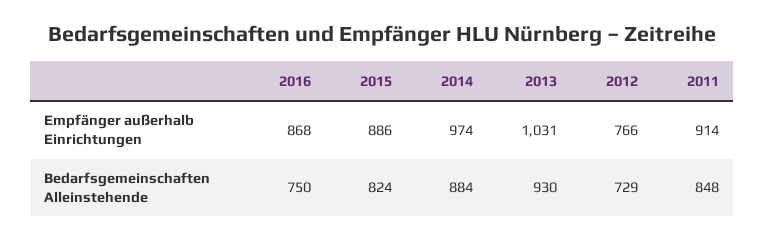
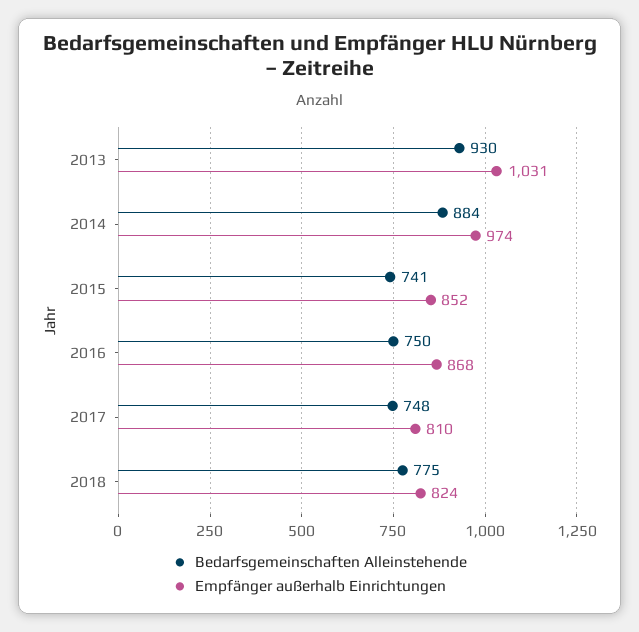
Empfänger außerhalb Einrichtungen, 2015: 886 -> 852
Empfänger außerhalb Einrichtungen, 2012: 766 -> none
Empfänger außerhalb Einrichtungen, 2011: 914 -> none
Bedarfsgemeinschaften Alleinstehende, 2015: 824 -> 741
Bedarfsgemeinschaften Alleinstehende, 2012: 729 -> none
Bedarfsgemeinschaften Alleinstehende, 2011: 848 -> none
Bedarfsgemeinschaften Alleinstehende, 2017: none -> 748
Empfänger außerhalb Einrichtungen, 2017: none -> 810
Bedarfsgemeinschaften Alleinstehende, 2018: none -> 775
Empfänger außerhalb Einrichtungen, 2018: none -> 824

